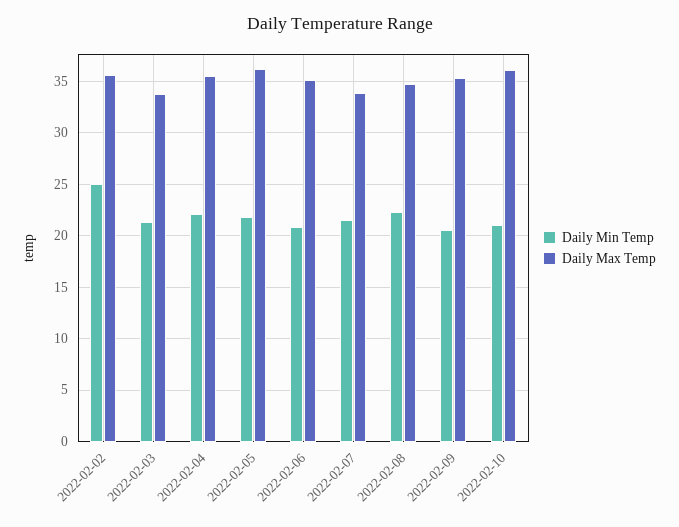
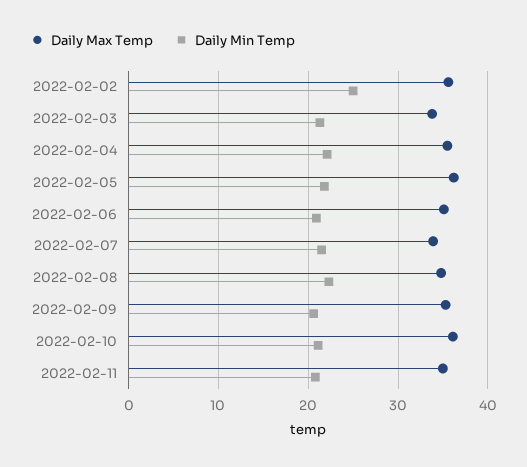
Daily Max Temp, 2022-02-11: none -> 35
Daily Min Temp, 2022-02-11: none -> 21

